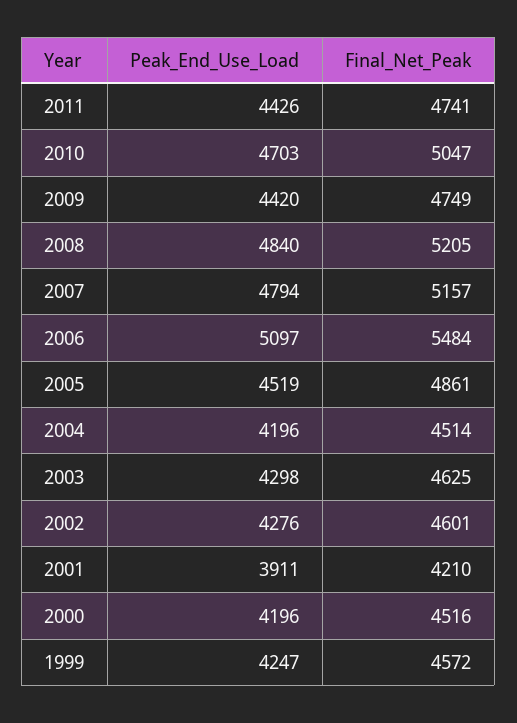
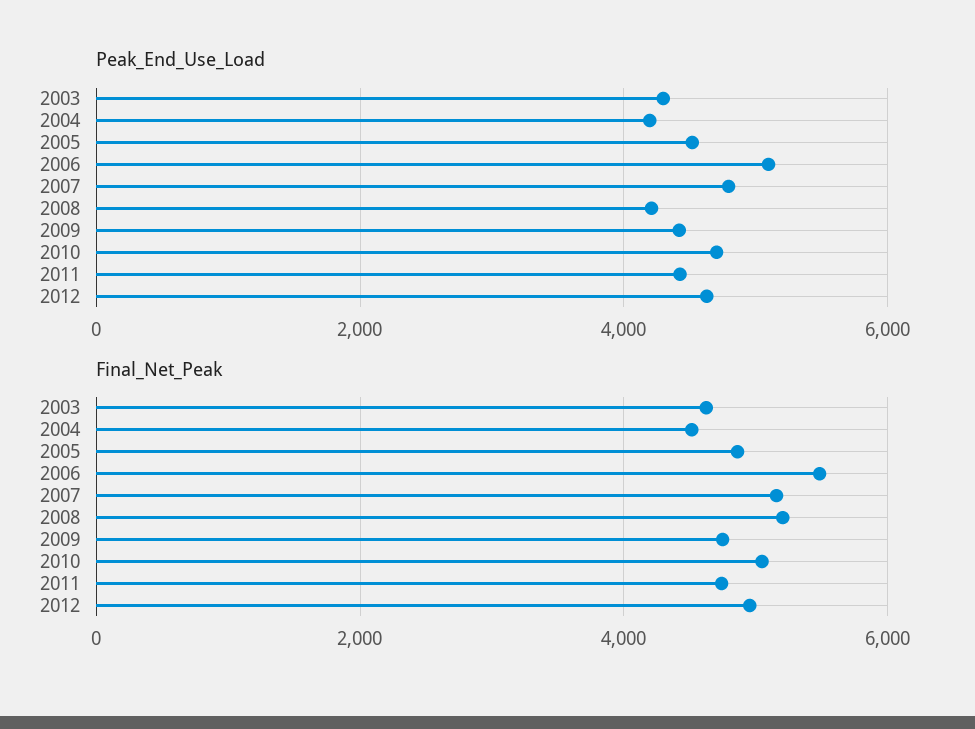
Peak_End_Use_Load, 2008: 4840 -> 4200
Peak_End_Use_Load, 2002: 4276 -> none
Final_Net_Peak, 2002: 4601 -> none
Peak_End_Use_Load, 2001: 3911 -> none
Final_Net_Peak, 2001: 4210 -> none
Peak_End_Use_Load, 2000: 4196 -> none
Final_Net_Peak, 2000: 4516 -> none
Peak_End_Use_Load, 1999: 4247 -> none
Final_Net_Peak, 1999: 4572 -> none
Peak_End_Use_Load, 2012: none -> 4600
Final_Net_Peak, 2012: none -> 5000

